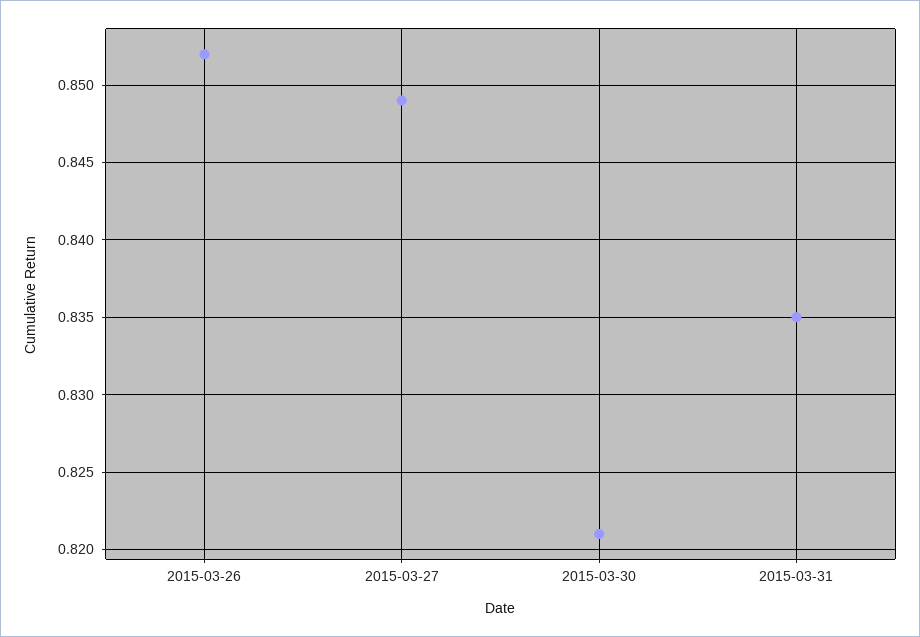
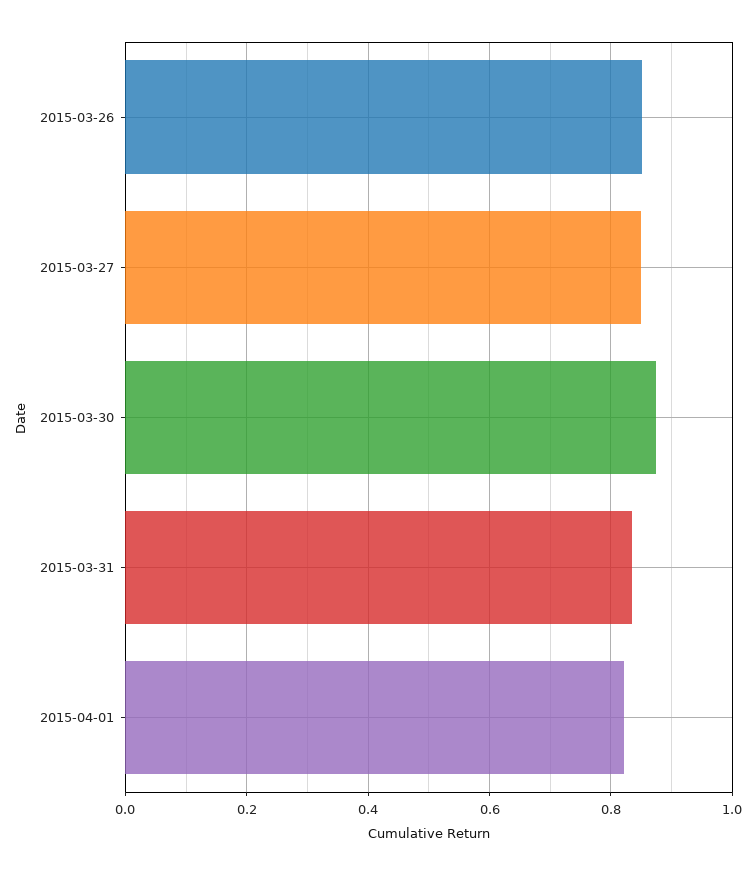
2015-03-30: 0.821 -> 0.88
2015-04-01: none -> 0.82

